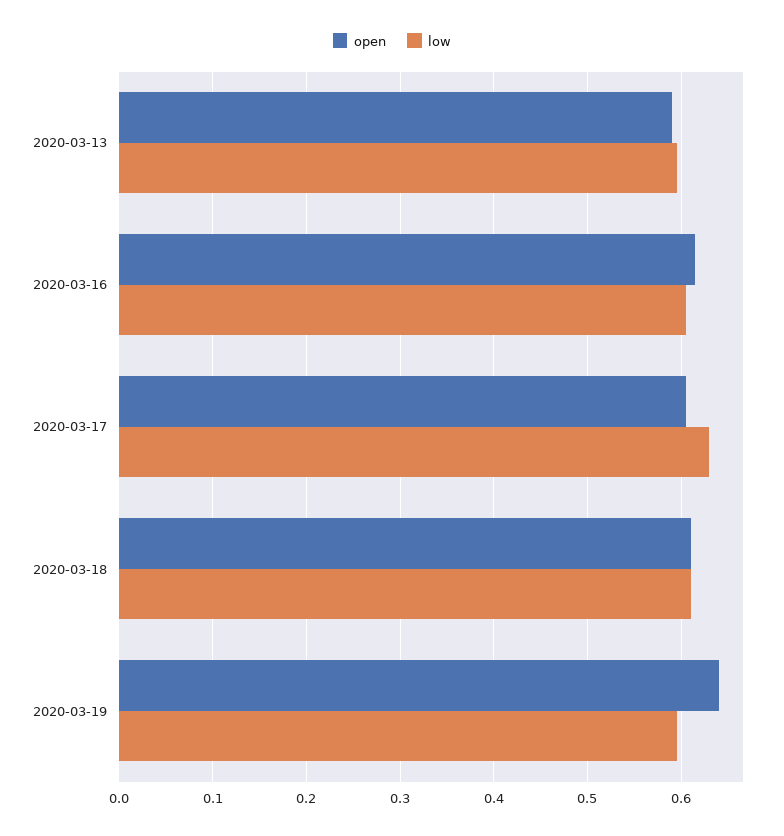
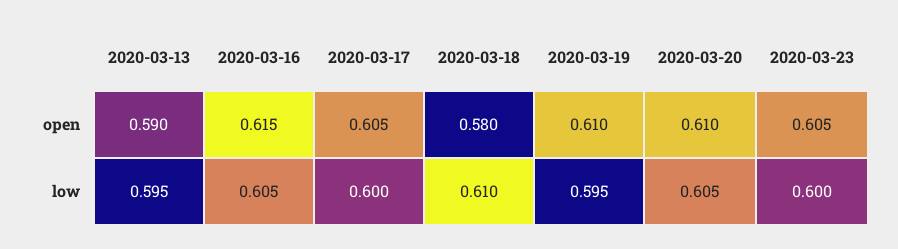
low, 2020-03-17: 0.63 -> 0.6
open, 2020-03-18: 0.61 -> 0.58
open, 2020-03-19: 0.64 -> 0.61
open, 2020-03-20: none -> 0.61
open, 2020-03-23: none -> 0.605
low, 2020-03-20: none -> 0.605
low, 2020-03-23: none -> 0.6

